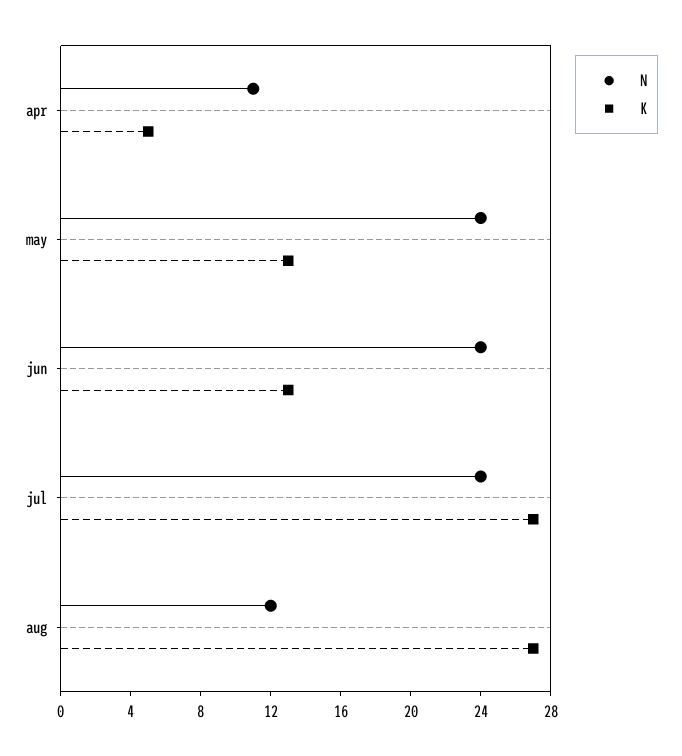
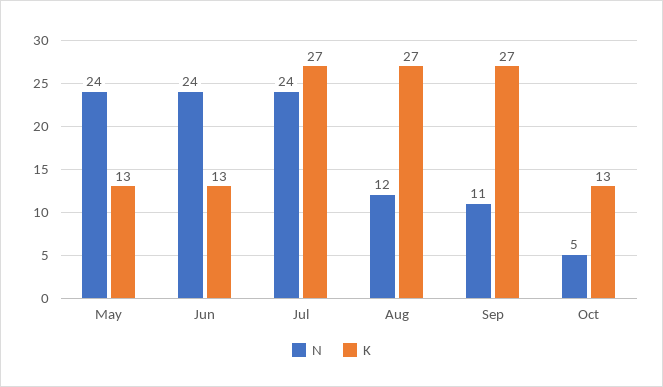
N, apr: 11 -> none
K, apr: 5 -> none
N, Sep: none -> 11
K, Sep: none -> 27
N, Oct: none -> 5
K, Oct: none -> 13

